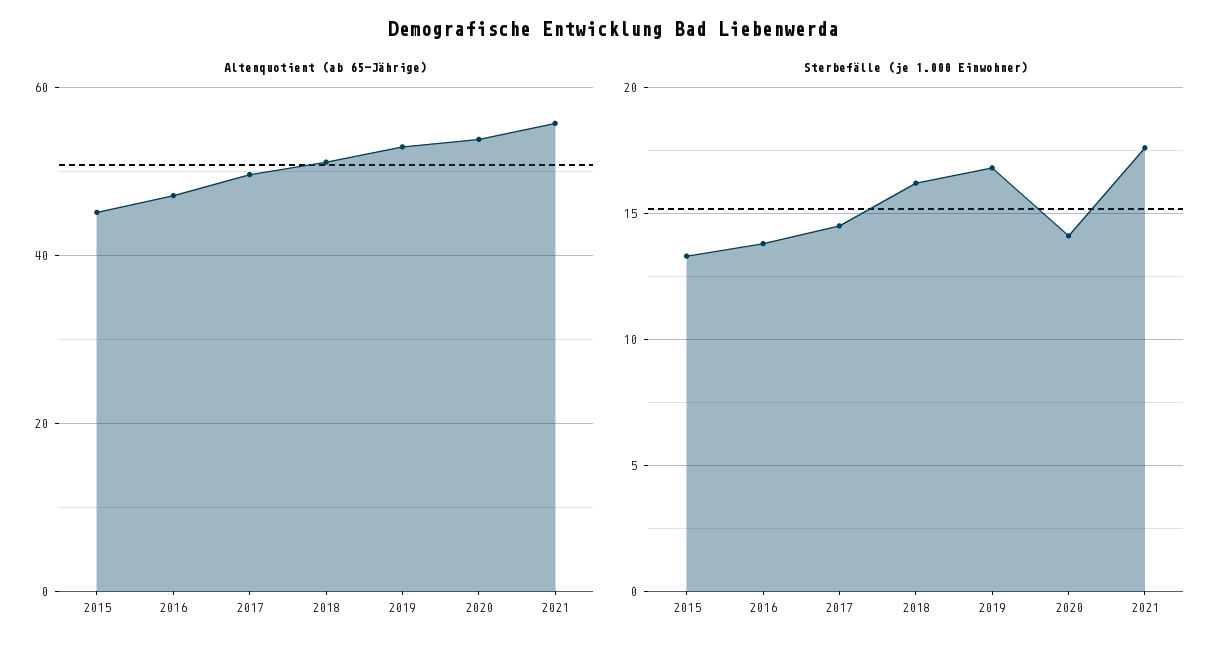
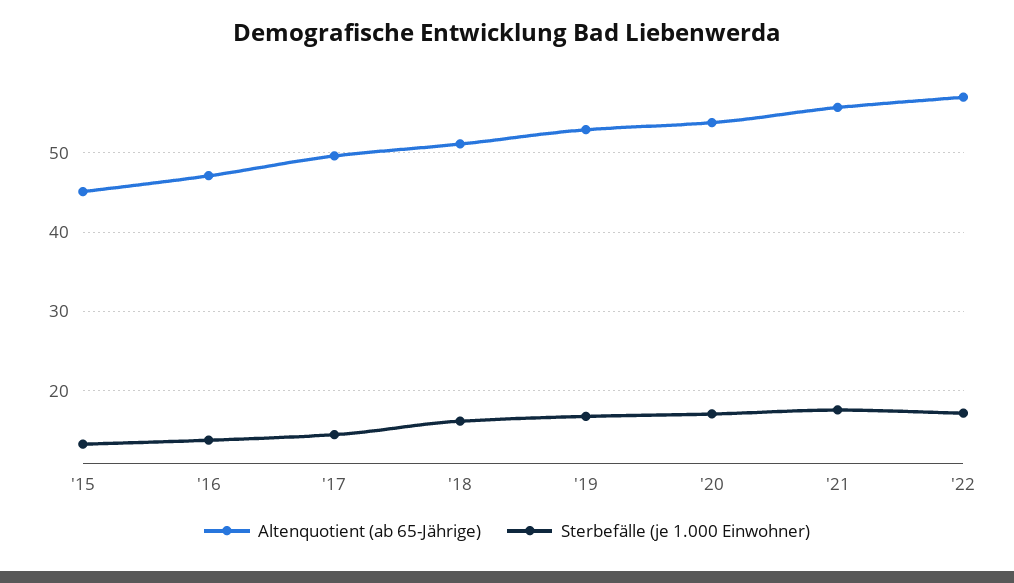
Sterbefälle (je 1.000 Einwohner), 2020: 14 -> 17
Altenquotient (ab 65-Jährige), '22: none -> 57
Sterbefälle (je 1.000 Einwohner), '22: none -> 17

